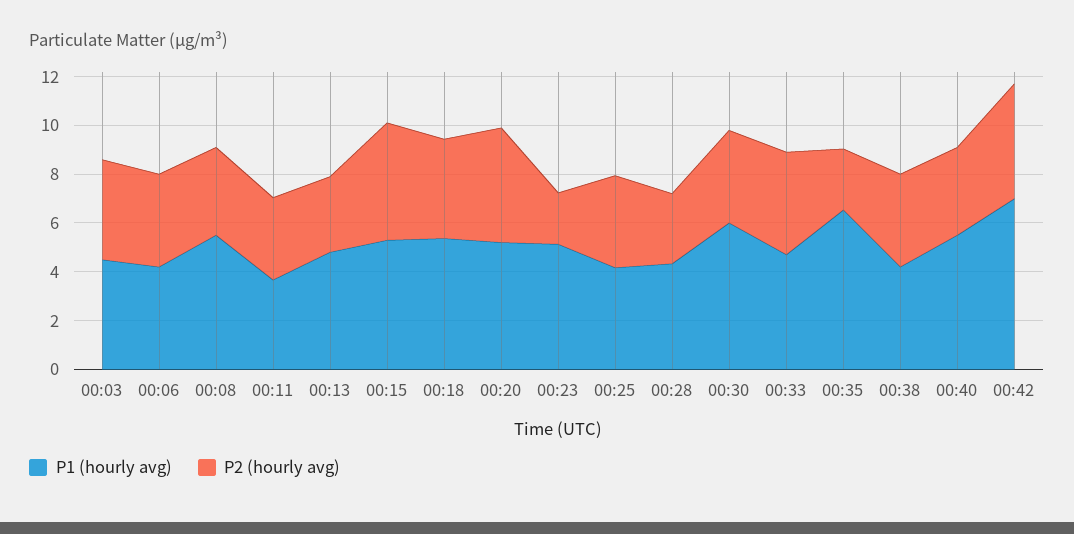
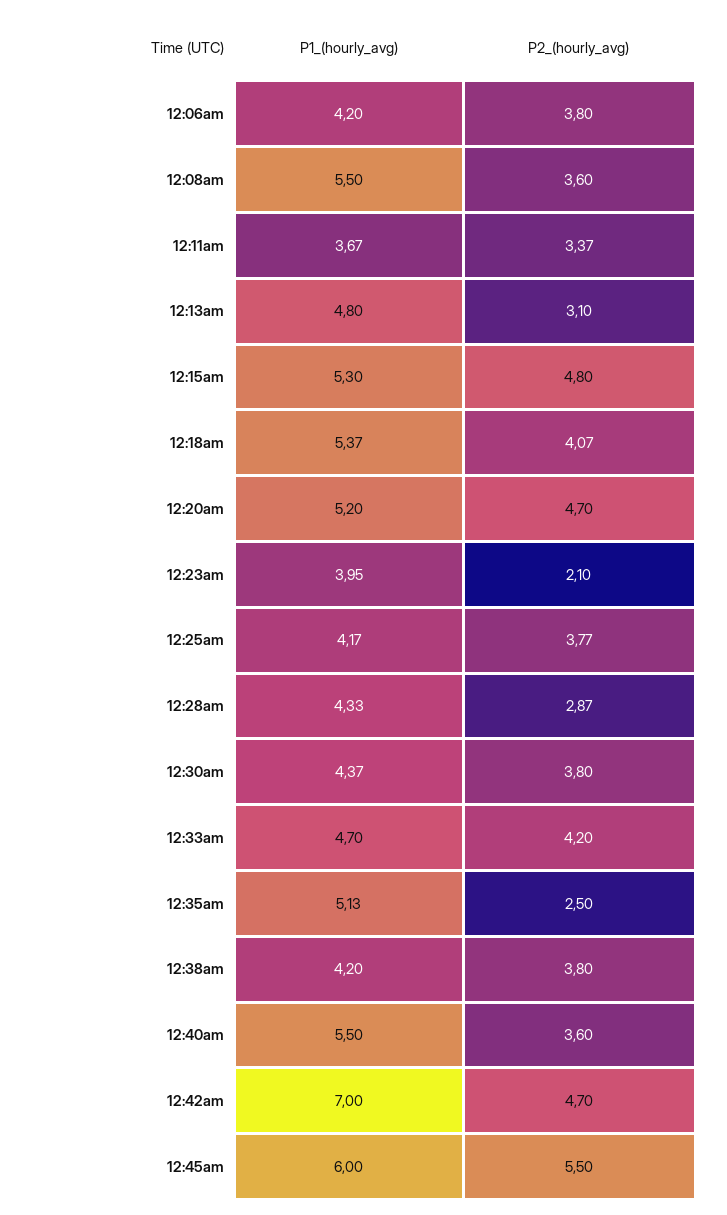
P1 (hourly avg), 00:03: 4.5 -> none
P2 (hourly avg), 00:03: 4 -> none
P1 (hourly avg), 00:23: 5 -> 3.95
P1 (hourly avg), 00:30: 6 -> 4.37
P1 (hourly avg), 00:35: 6.5 -> 5.13
P1 (hourly avg), 12:45am: none -> 6
P2 (hourly avg), 12:45am: none -> 5.5

